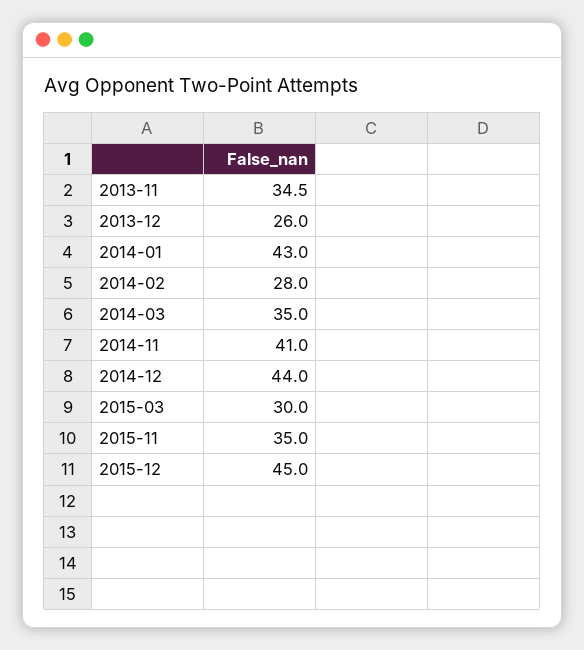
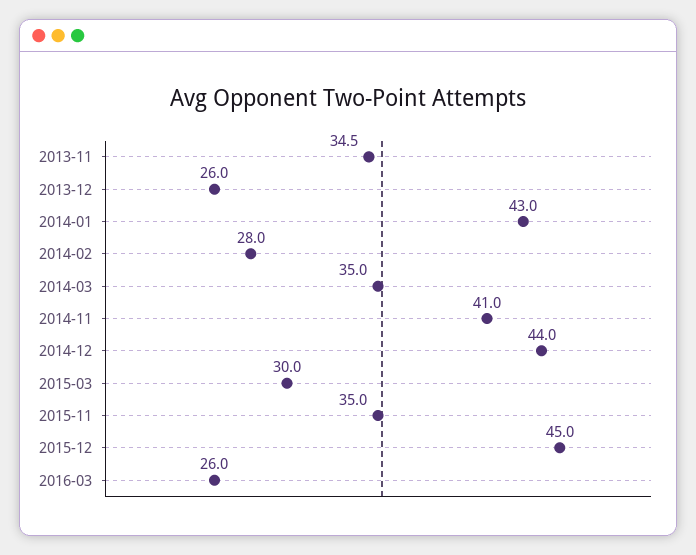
2016-03: none -> 26

